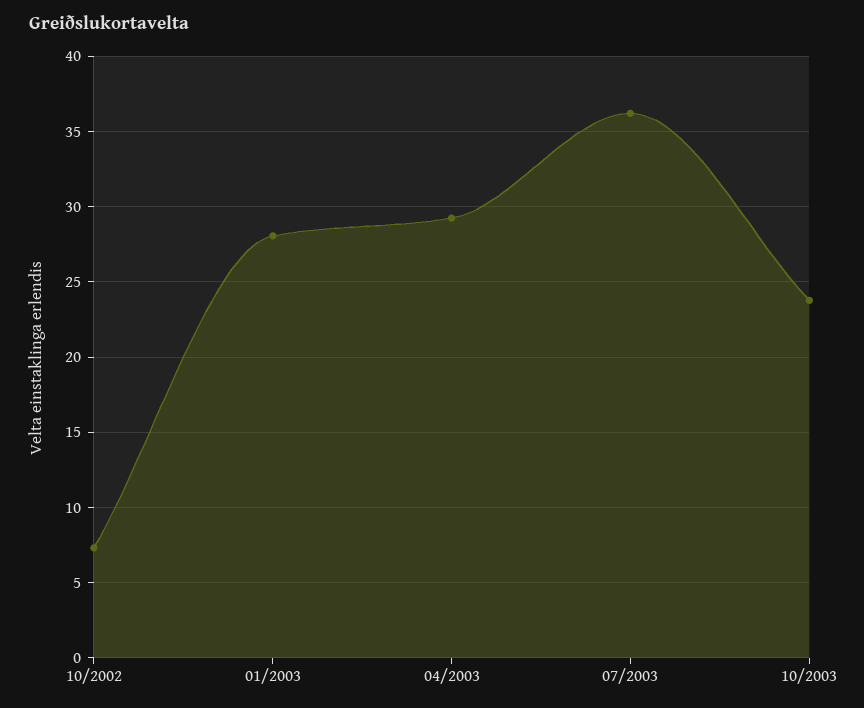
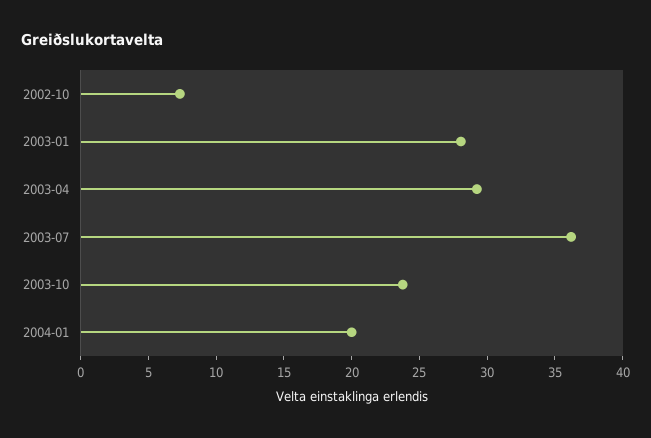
2004-01: none -> 20

